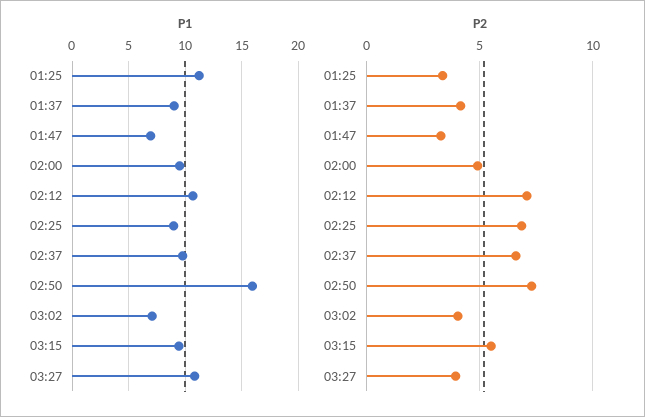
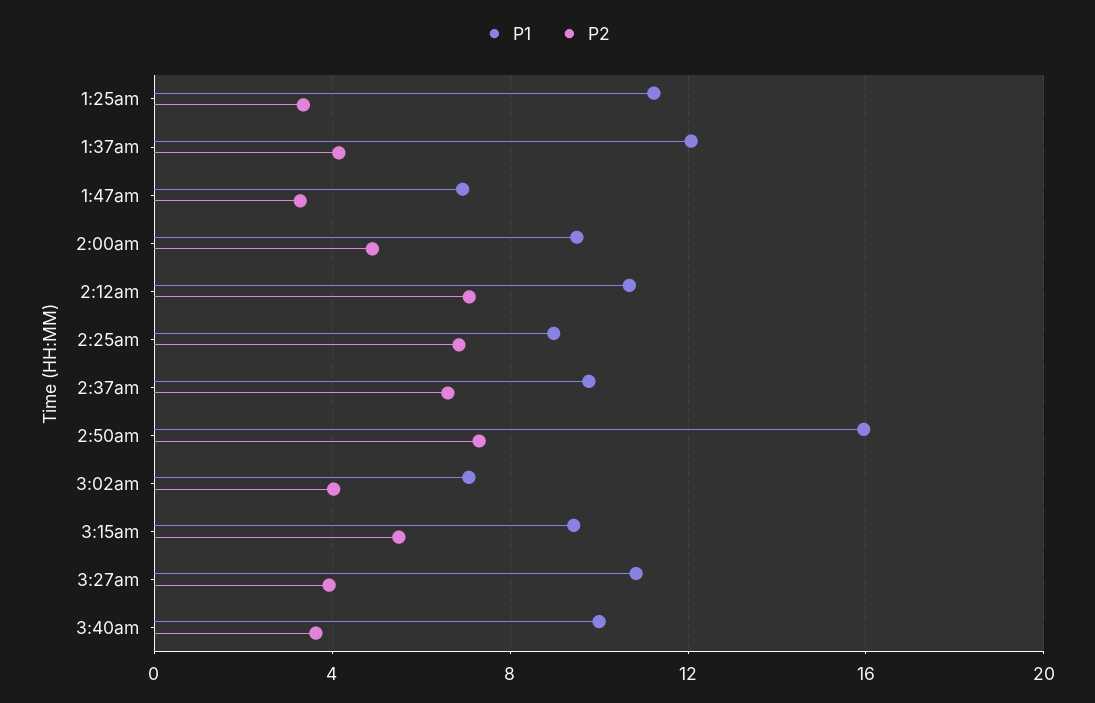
P1, 01:37: 9 -> 12
P1, 3:40am: none -> 10
P2, 3:40am: none -> 3.5

